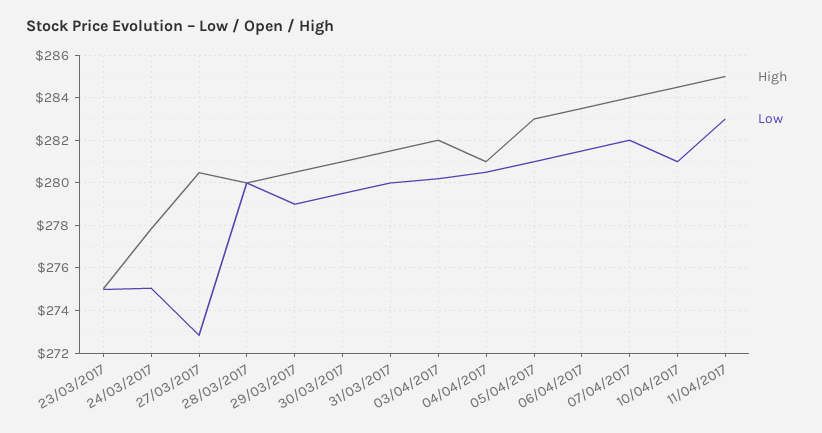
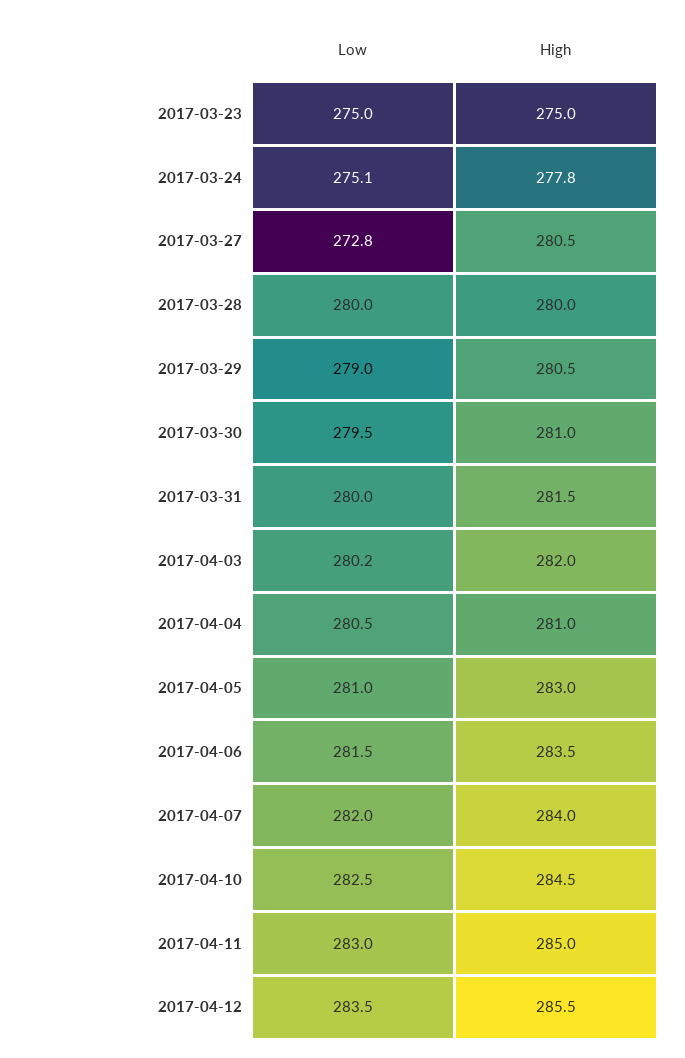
Low, 10/04/2017: 281 -> 282.5
Low, 2017-04-12: none -> 283.5
High, 2017-04-12: none -> 285.5

